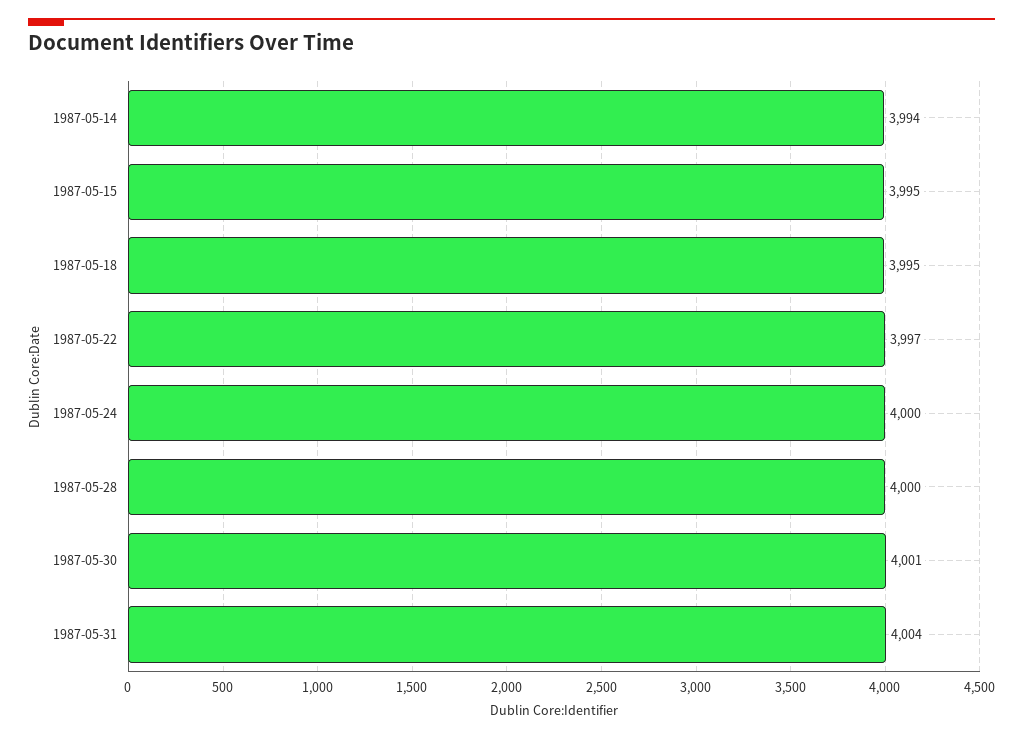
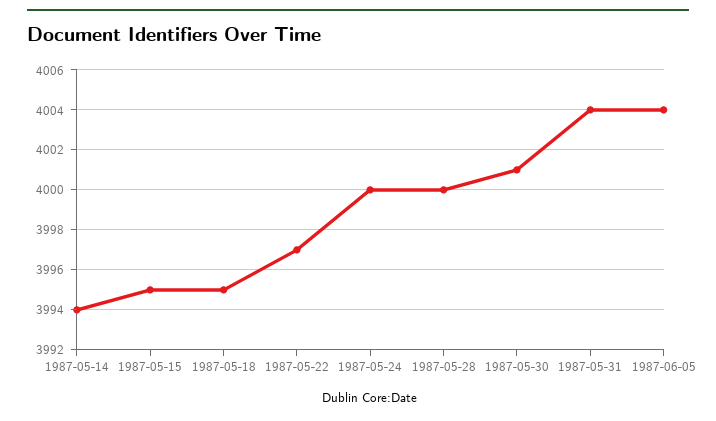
1987-06-05: none -> 4004

